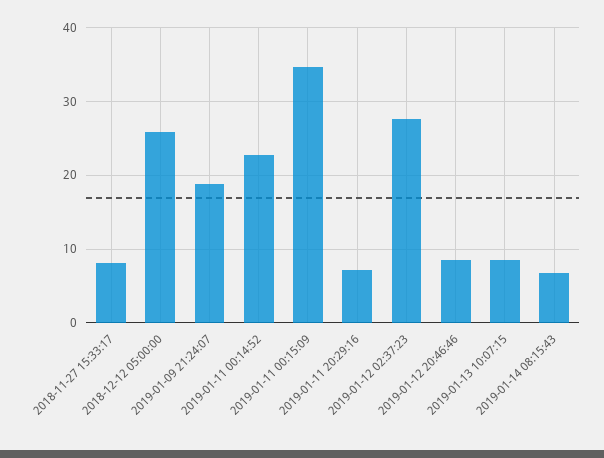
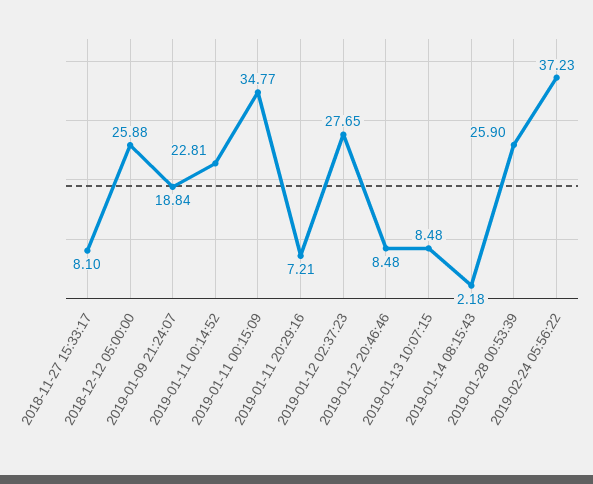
2019-01-14 08:15:43: 7 -> 2.18
2019-01-28 00:53:39: none -> 25.9
2019-02-24 05:56:22: none -> 37.23

